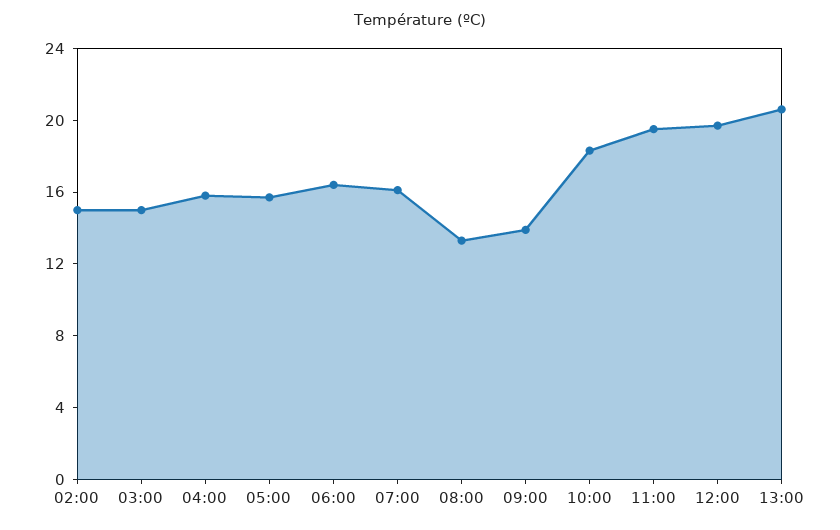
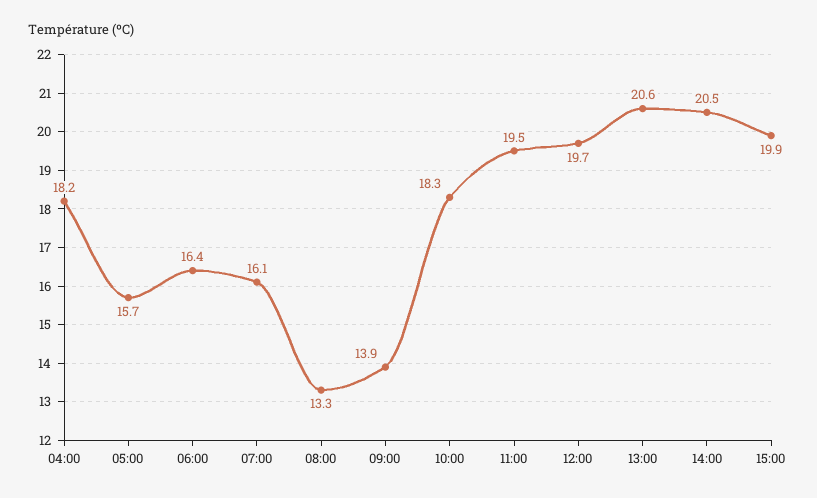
02:00: 15 -> none
03:00: 15 -> none
04:00: 16 -> 18.2
14:00: none -> 20.5
15:00: none -> 19.9

